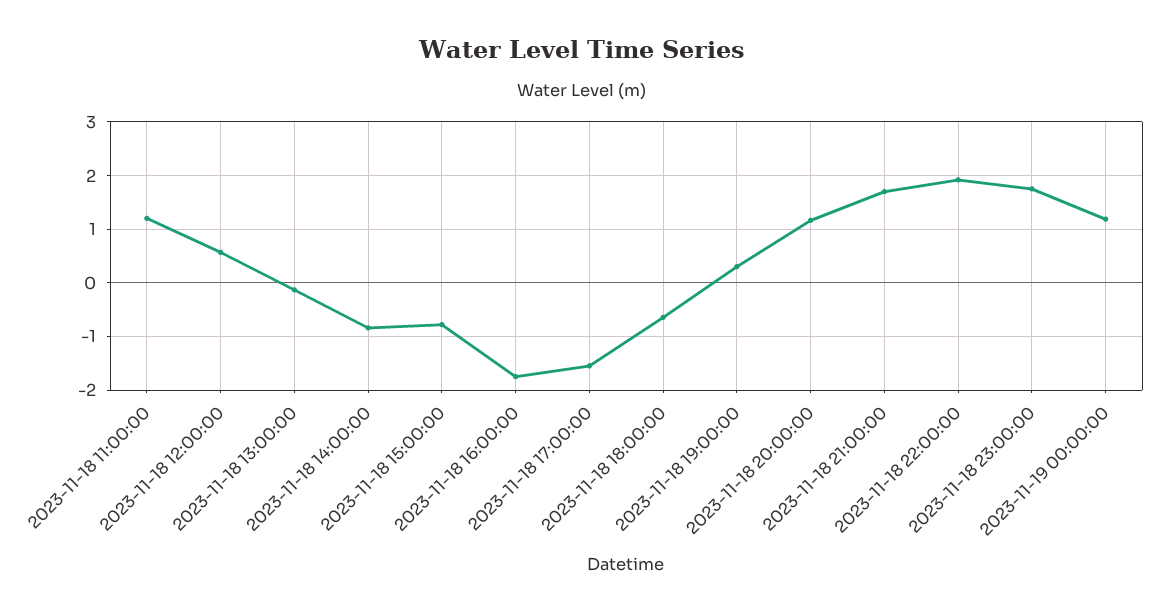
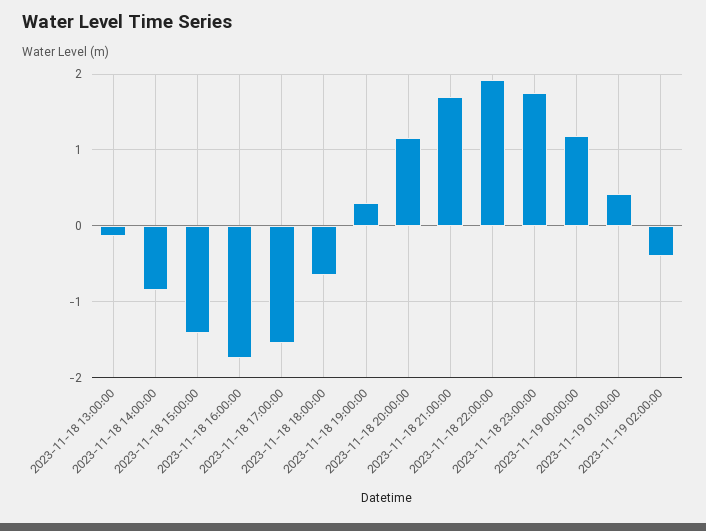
2023-11-18 11:00:00: 1.2 -> none
2023-11-18 12:00:00: 0.6 -> none
2023-11-18 15:00:00: -0.8 -> -1.4
2023-11-19 01:00:00: none -> 0.4
2023-11-19 02:00:00: none -> -0.4

